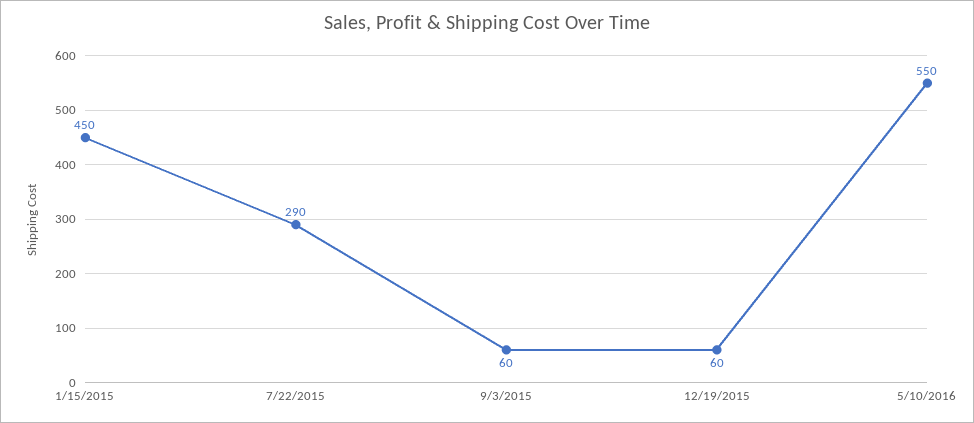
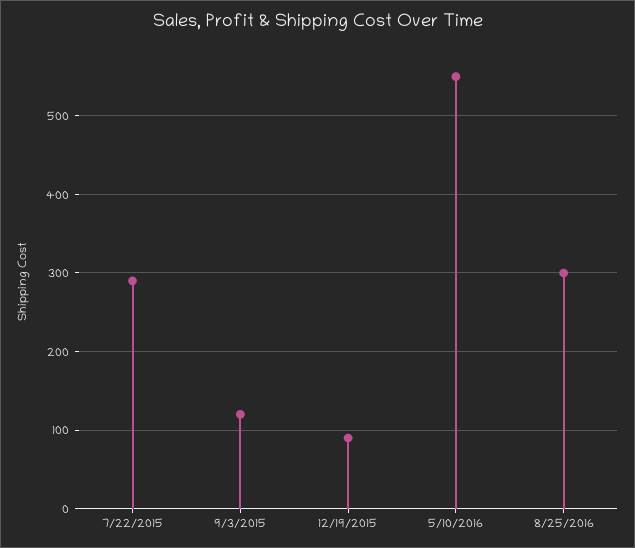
1/15/2015: 450 -> none
9/3/2015: 60 -> 120
12/19/2015: 60 -> 90
8/25/2016: none -> 300

